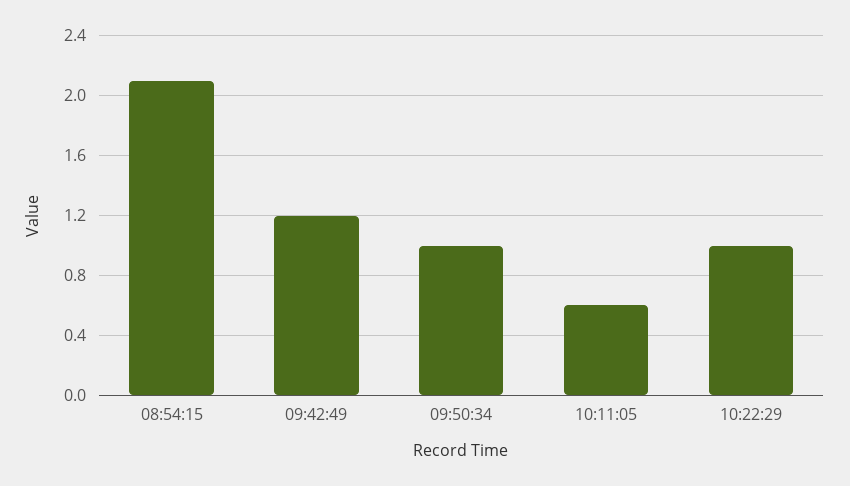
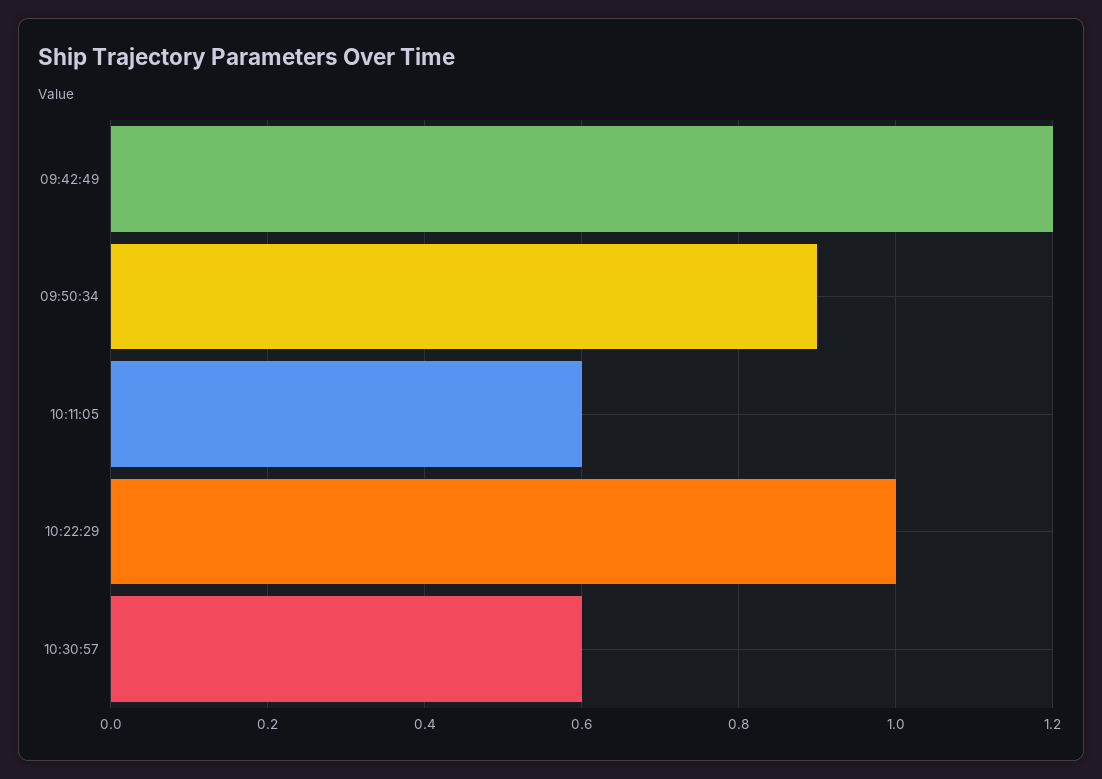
08:54:15: 2.1 -> none
09:50:34: 1 -> 0.9
10:30:57: none -> 0.6

